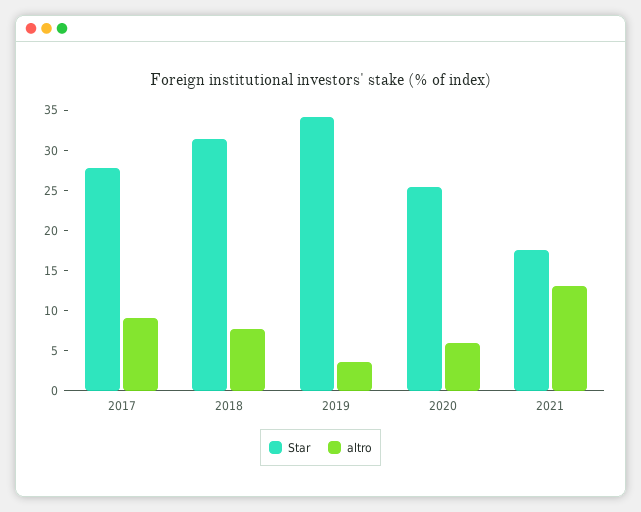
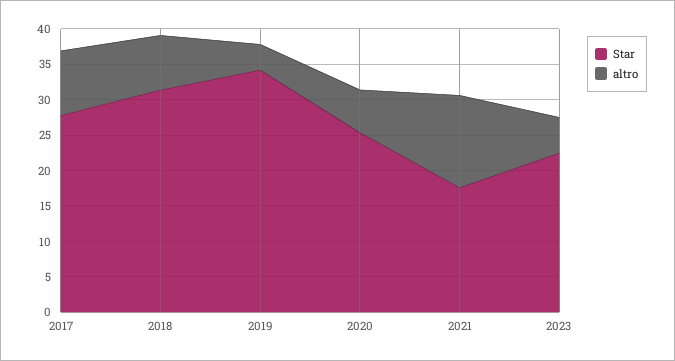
Star, 2023: none -> 22.5
altro, 2023: none -> 5

